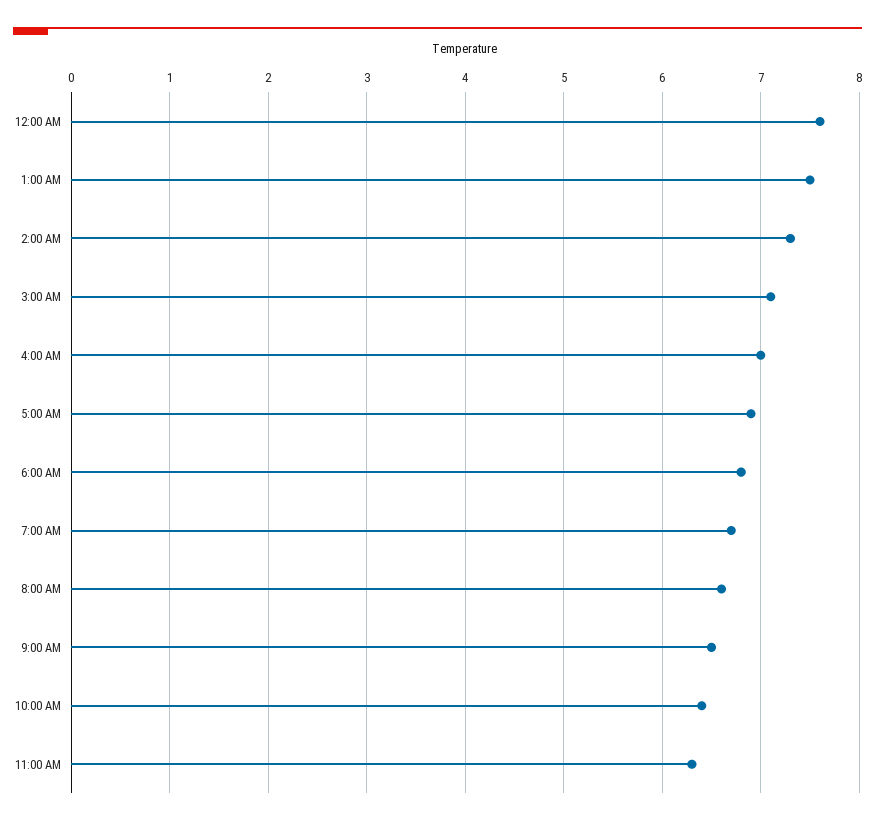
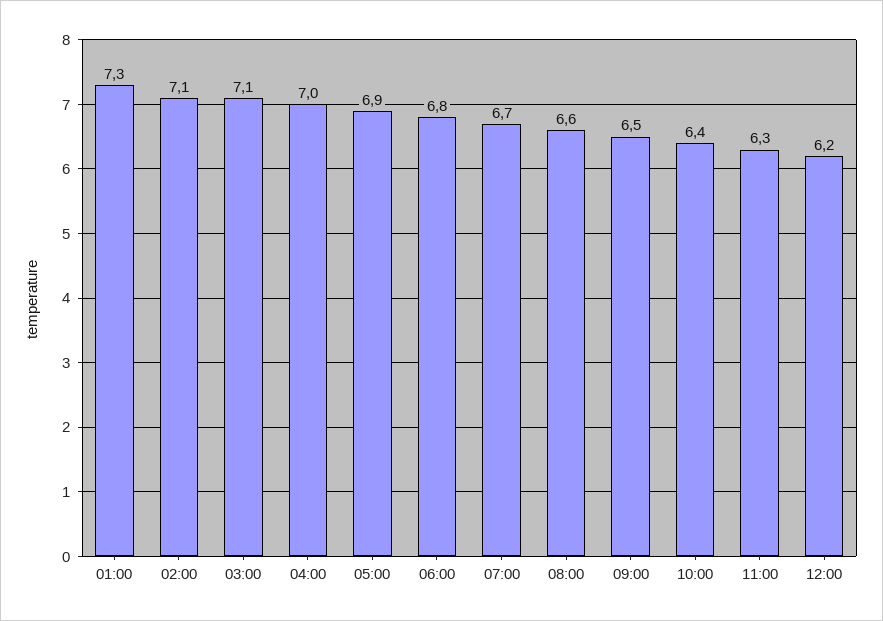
12:00 AM: 7.6 -> none
1:00 AM: 7.5 -> 7.3
2:00 AM: 7.3 -> 7.1
12:00: none -> 6.2

